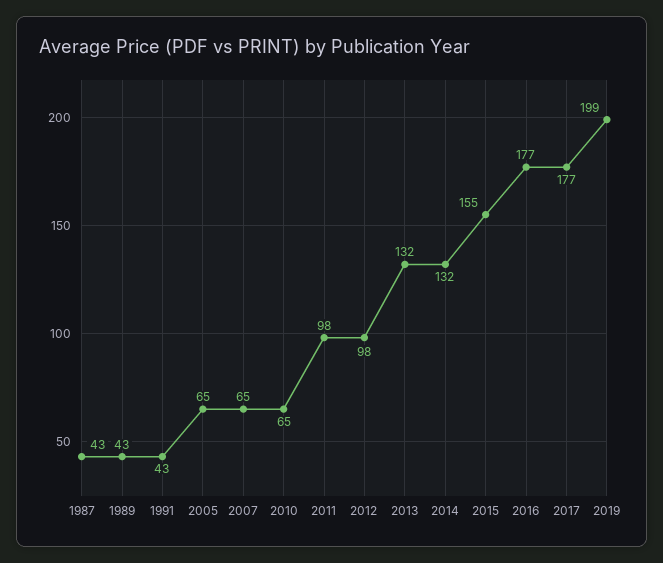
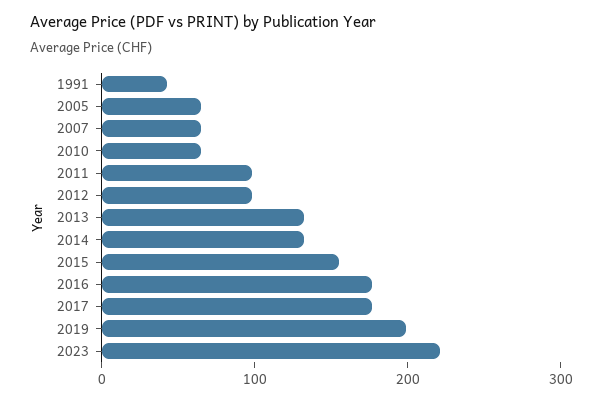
1987: 43 -> none
1989: 43 -> none
2023: none -> 220

